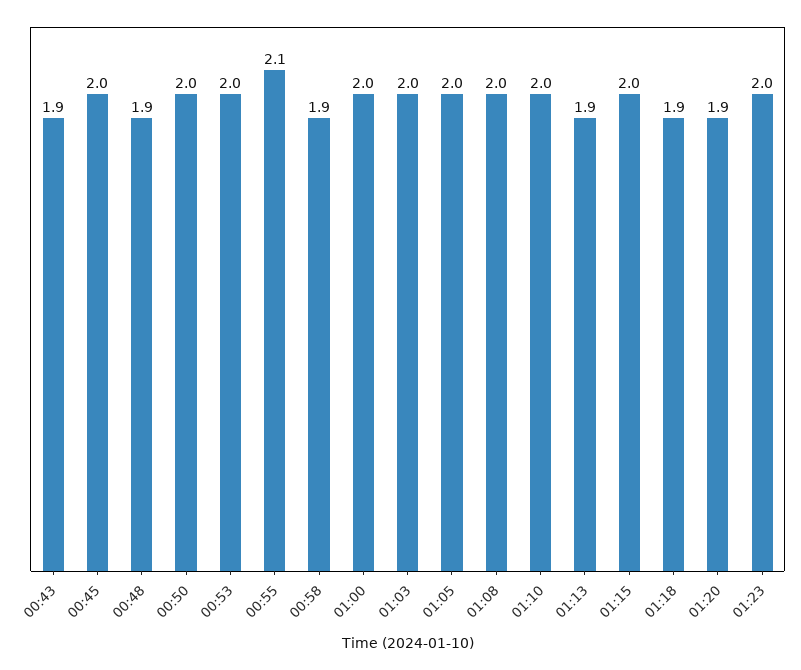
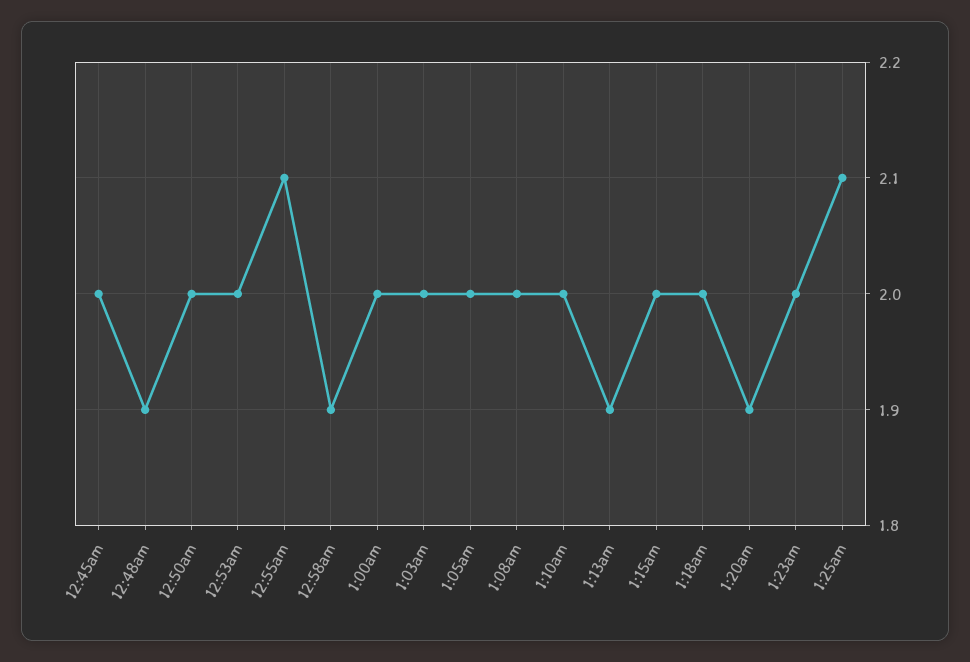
00:43: 1.9 -> none
01:18: 1.9 -> 2
1:25am: none -> 2.1

